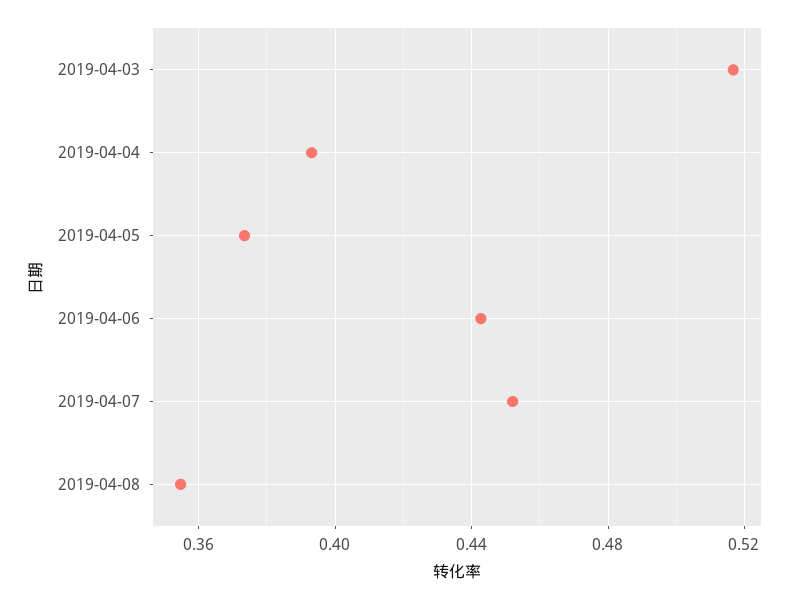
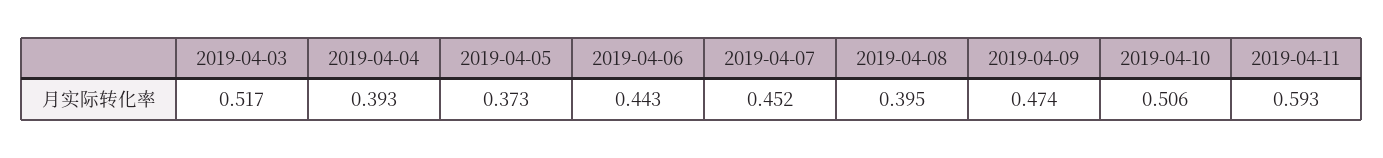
2019-04-08: 0.355 -> 0.395
2019-04-09: none -> 0.474
2019-04-10: none -> 0.506
2019-04-11: none -> 0.593

